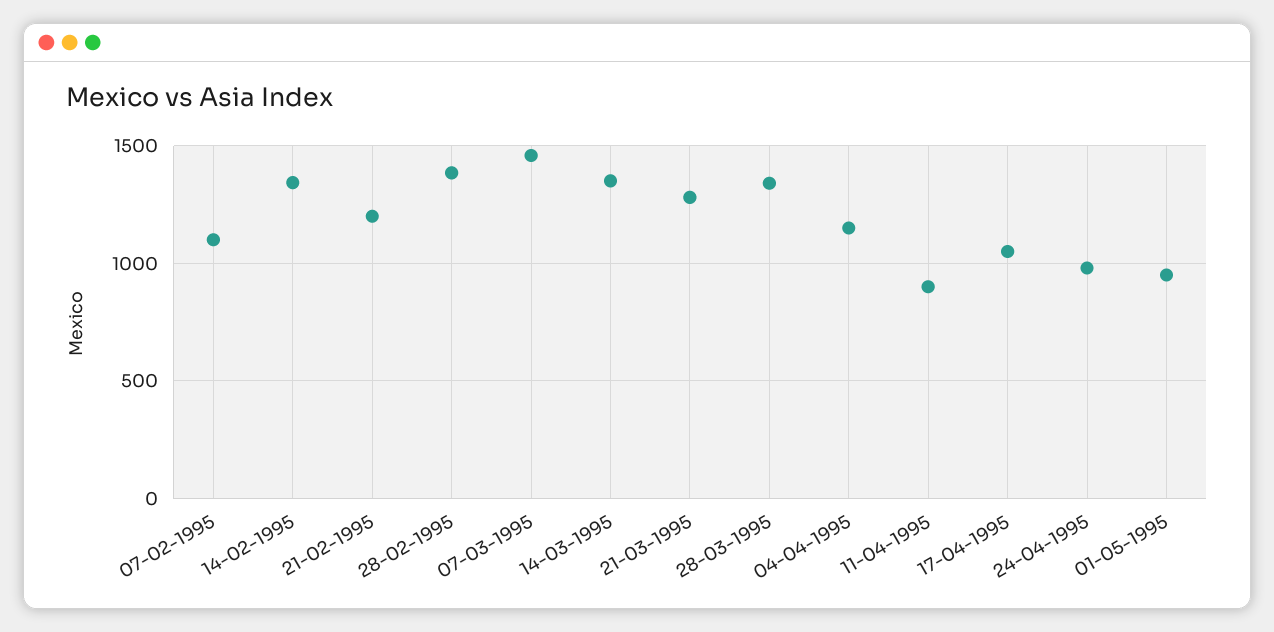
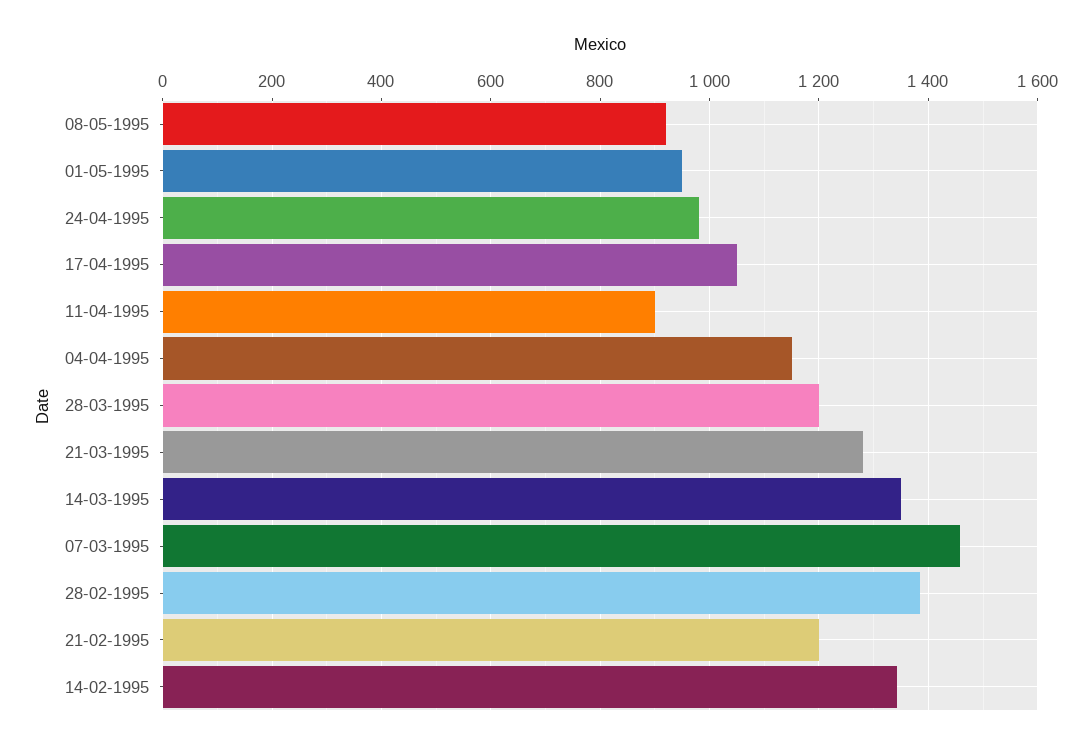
07-02-1995: 1100 -> none
28-03-1995: 1350 -> 1200
08-05-1995: none -> 920

